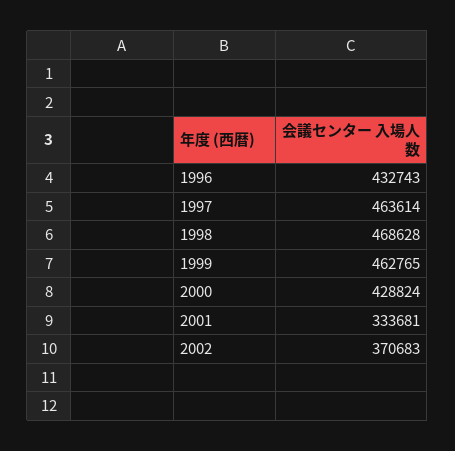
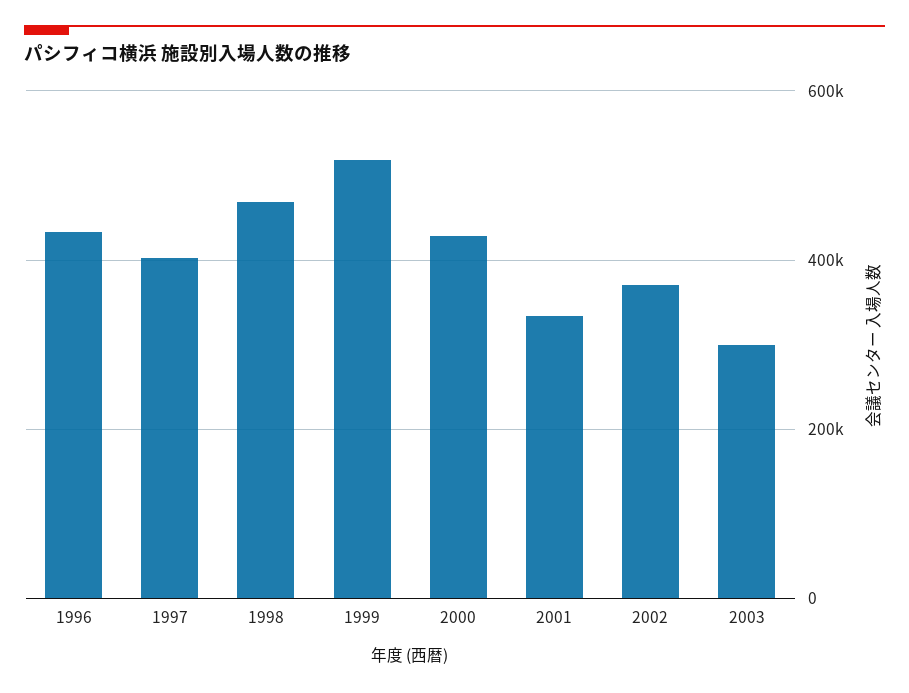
1997: 463614 -> 400000
1999: 462765 -> 520000
2003: none -> 300000

